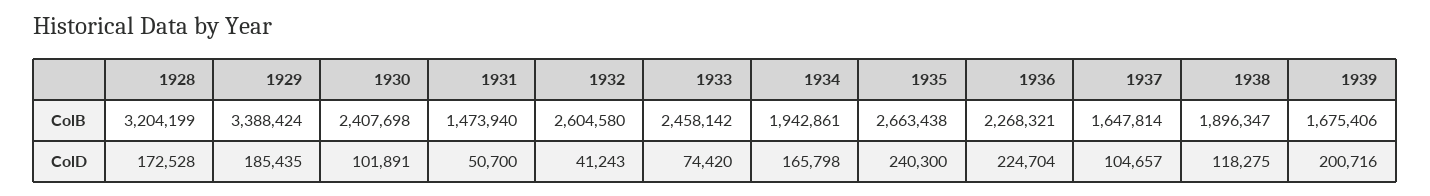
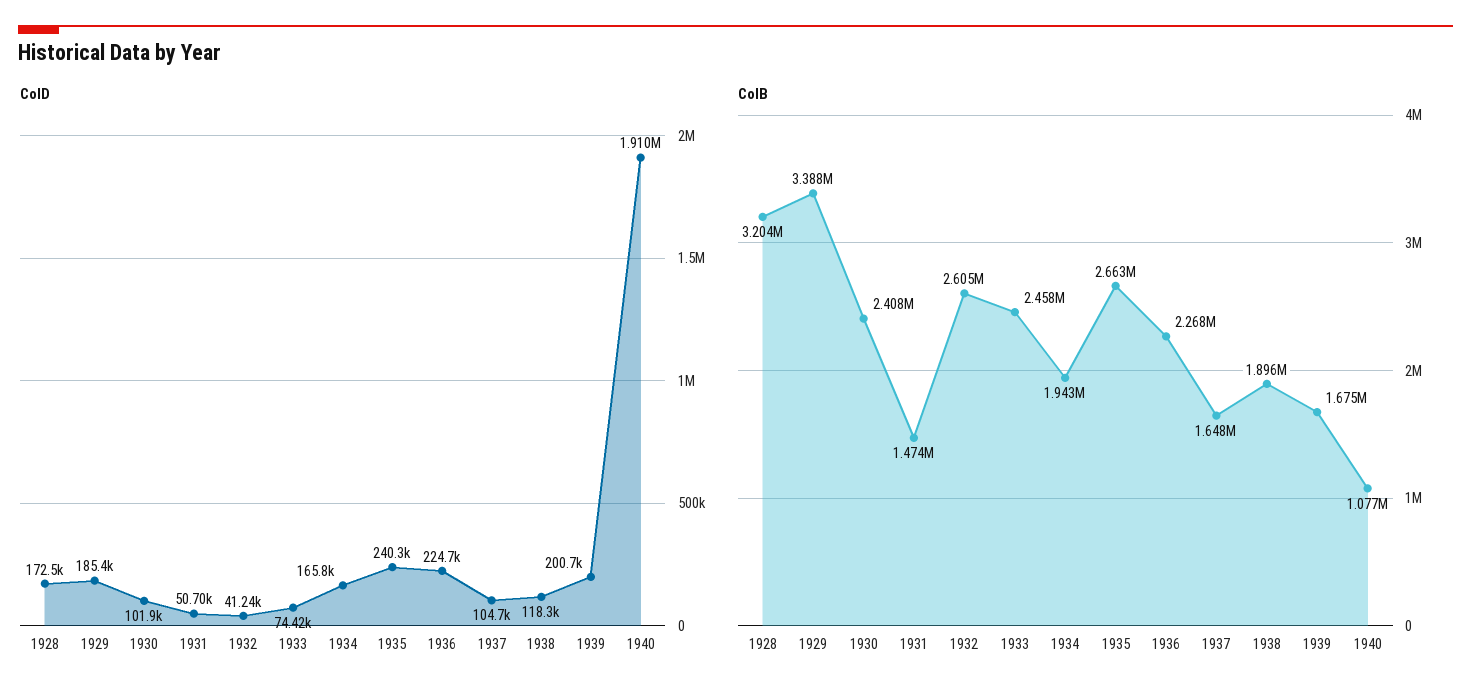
ColD, 1940: none -> 1910000
ColB, 1940: none -> 1077000

